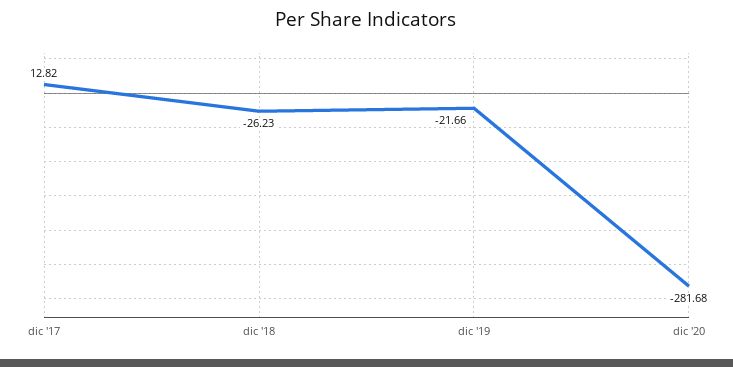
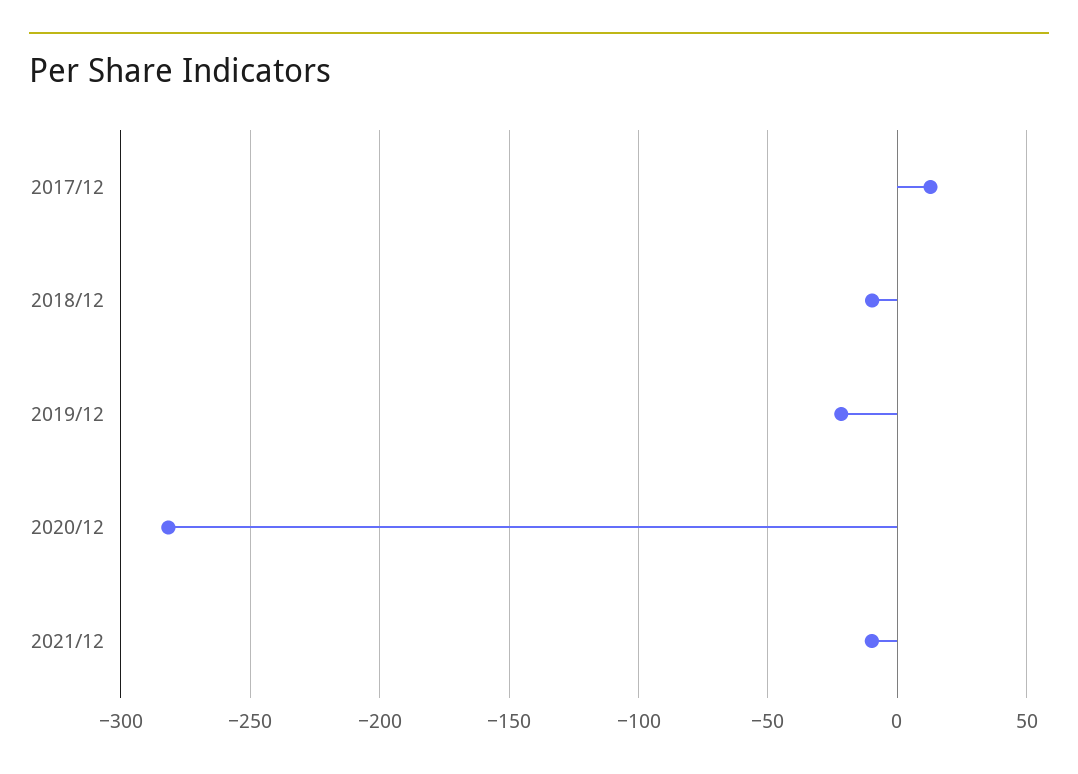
dic '18: -26.23 -> -10
2021/12: none -> -10

